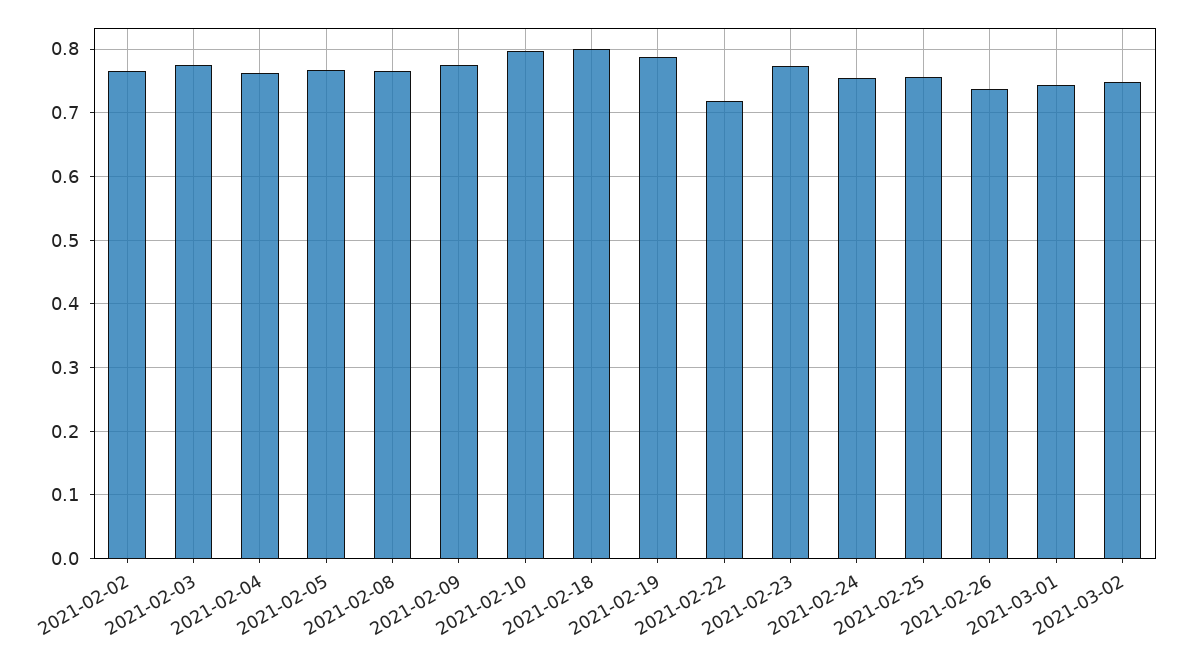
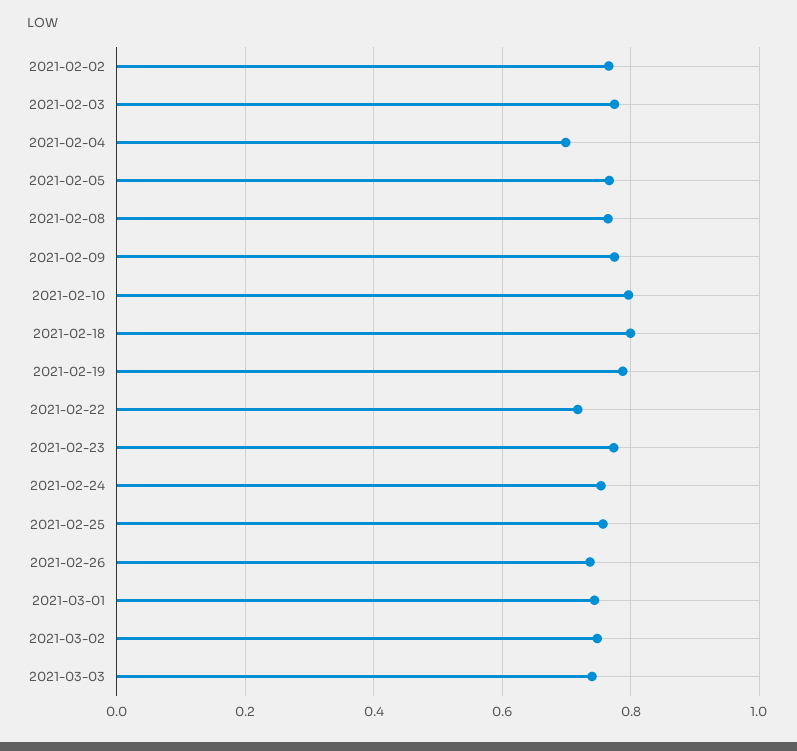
2021-02-04: 0.76 -> 0.7
2021-03-03: none -> 0.74

